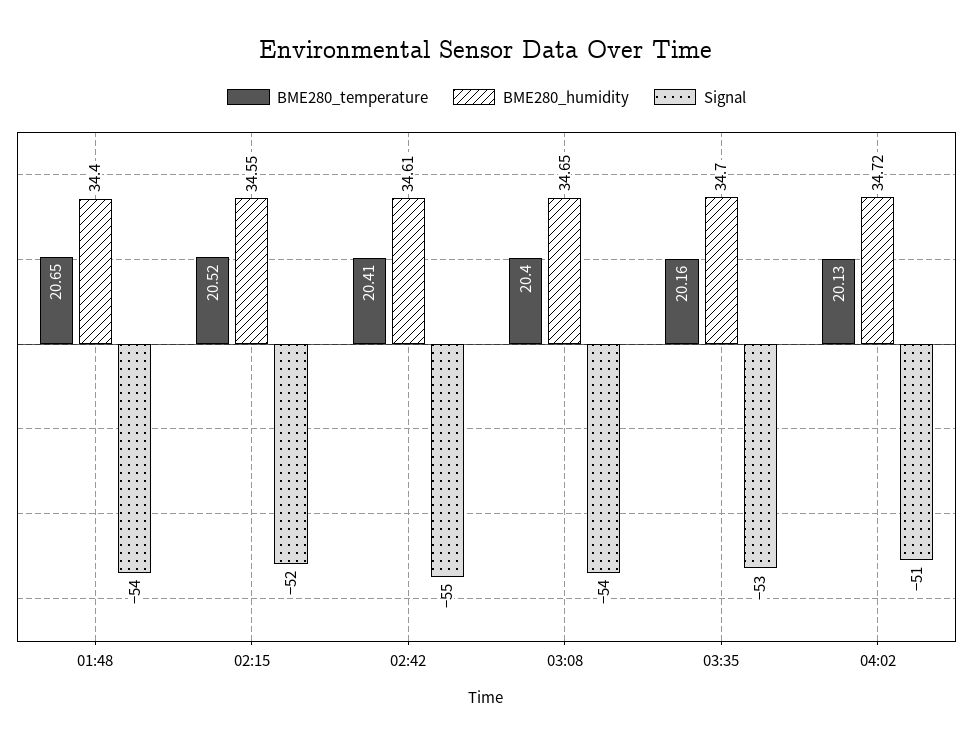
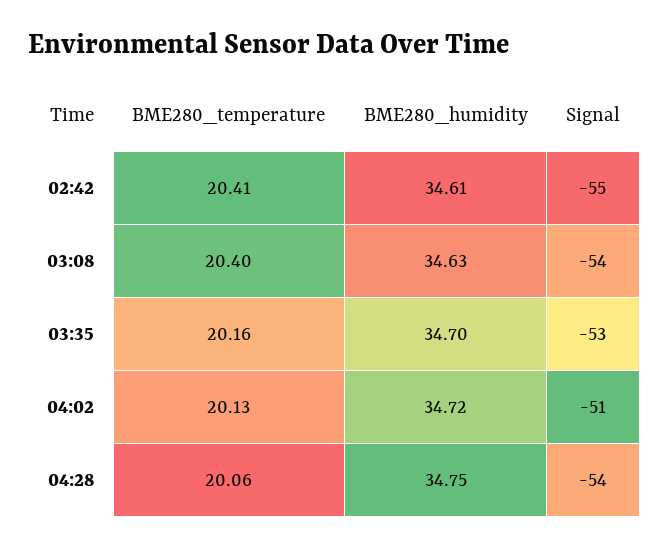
BME280_temperature, 01:48: 20.65 -> none
BME280_humidity, 01:48: 34.4 -> none
Signal, 01:48: -54 -> none
BME280_temperature, 02:15: 20.52 -> none
BME280_humidity, 02:15: 34.55 -> none
Signal, 02:15: -52 -> none
BME280_humidity, 03:08: 34.65 -> 34.63
BME280_temperature, 04:28: none -> 20.06
BME280_humidity, 04:28: none -> 34.75
Signal, 04:28: none -> -54

